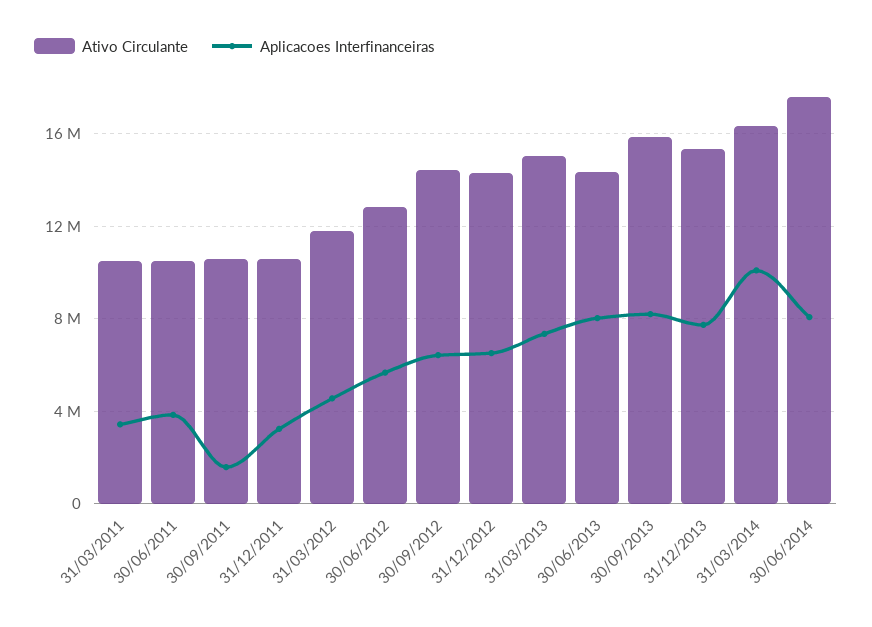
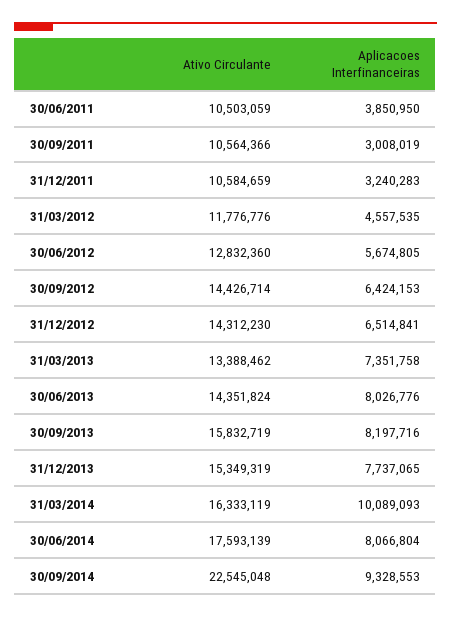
Ativo Circulante, 31/03/2011: 10500000 -> none
Aplicacoes Interfinanceiras, 31/03/2011: 3500000 -> none
Aplicacoes Interfinanceiras, 30/09/2011: 1500000 -> 3008019
Ativo Circulante, 31/03/2013: 15000000 -> 13388462
Ativo Circulante, 30/09/2014: none -> 22545048
Aplicacoes Interfinanceiras, 30/09/2014: none -> 9328553

